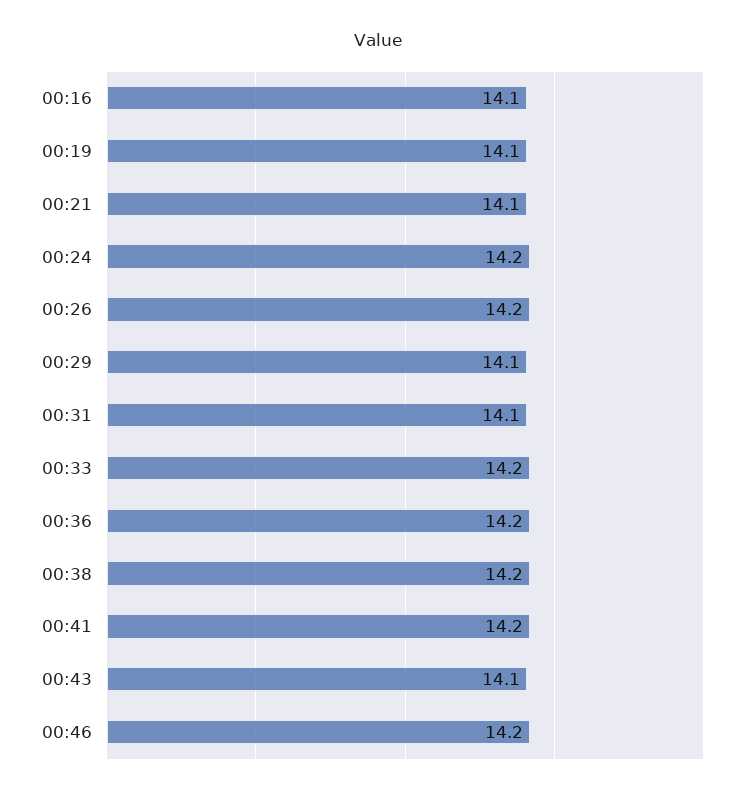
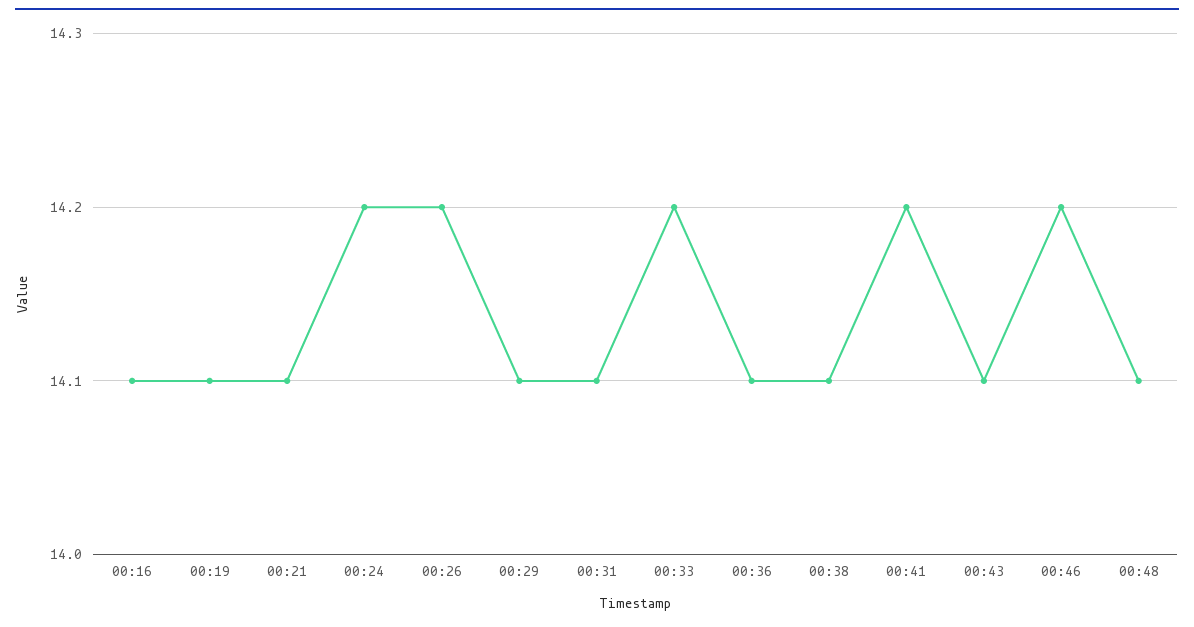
00:36: 14.2 -> 14.1
00:38: 14.2 -> 14.1
00:48: none -> 14.1

